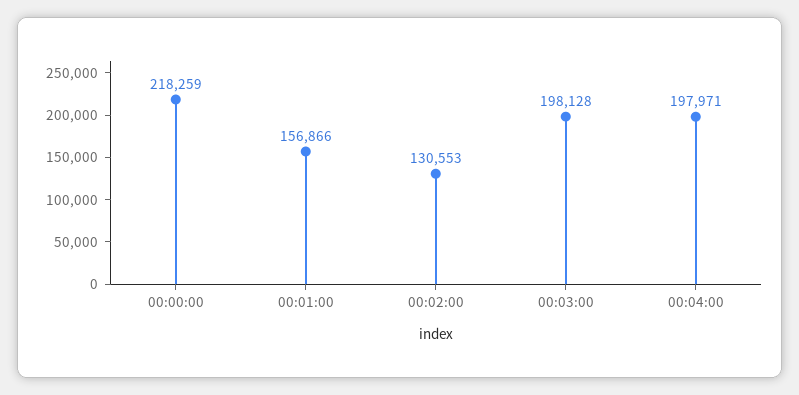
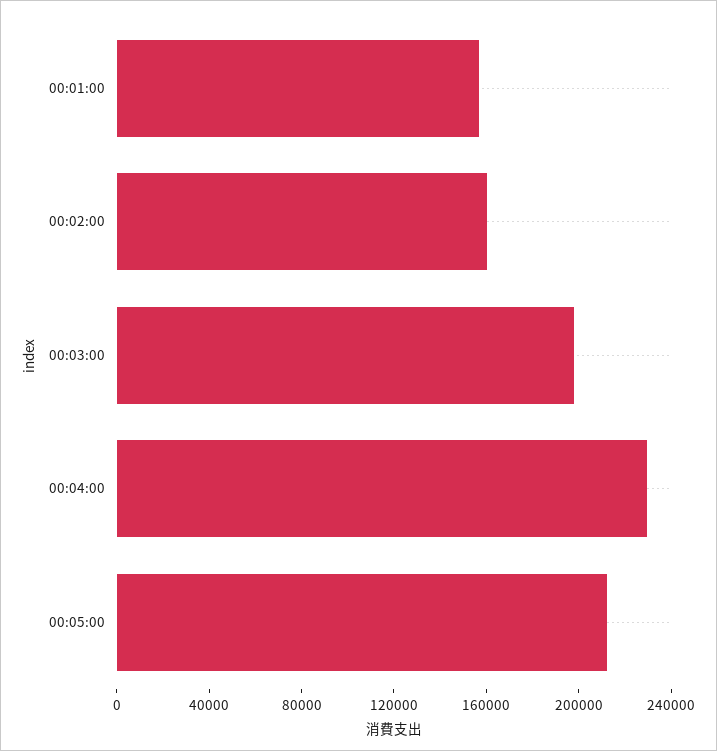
00:00:00: 218259 -> none
00:02:00: 130553 -> 160000
00:04:00: 197971 -> 230000
00:05:00: none -> 210000

